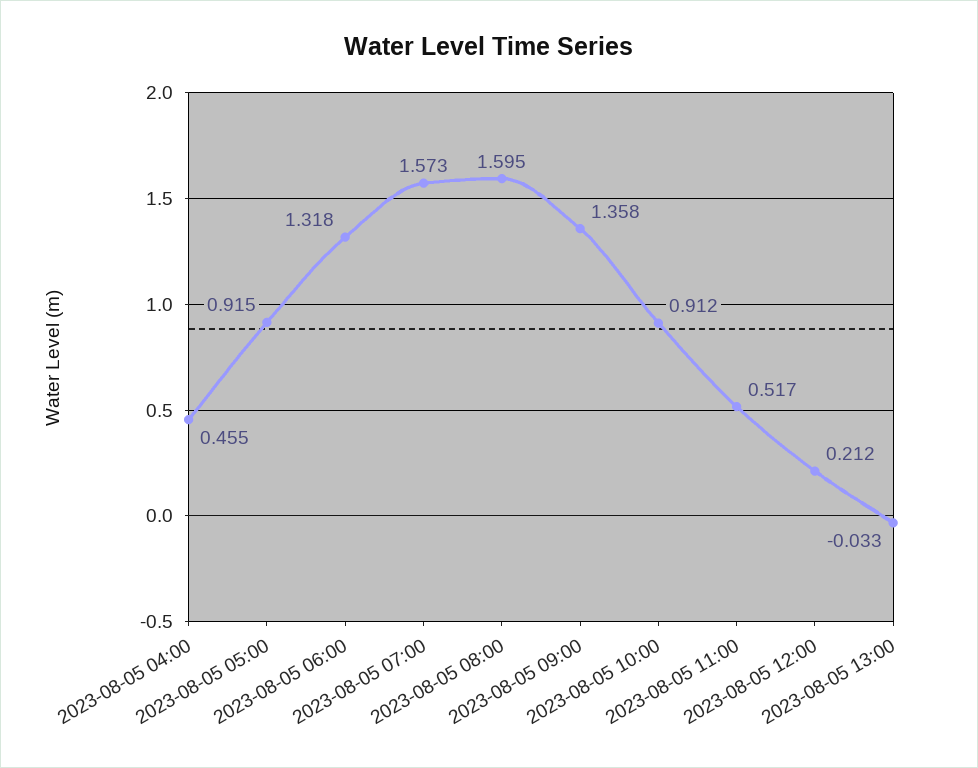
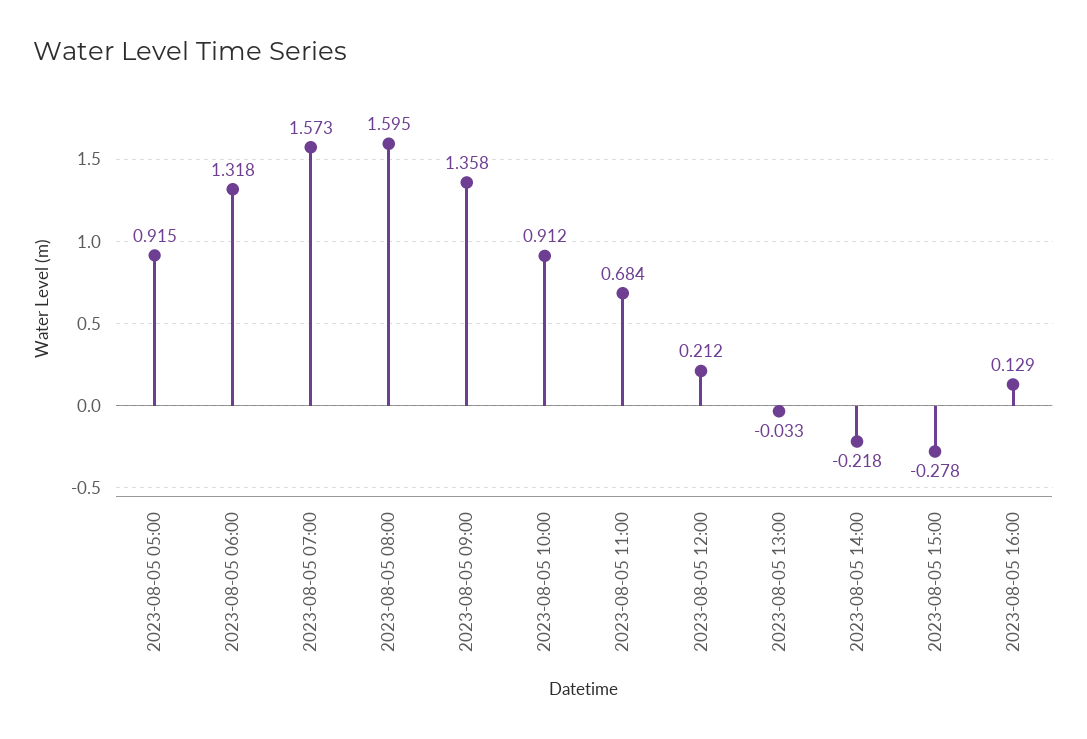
2023-08-05 04:00: 0.455 -> none
2023-08-05 11:00: 0.517 -> 0.684
2023-08-05 14:00: none -> -0.218
2023-08-05 15:00: none -> -0.278
2023-08-05 16:00: none -> 0.129

